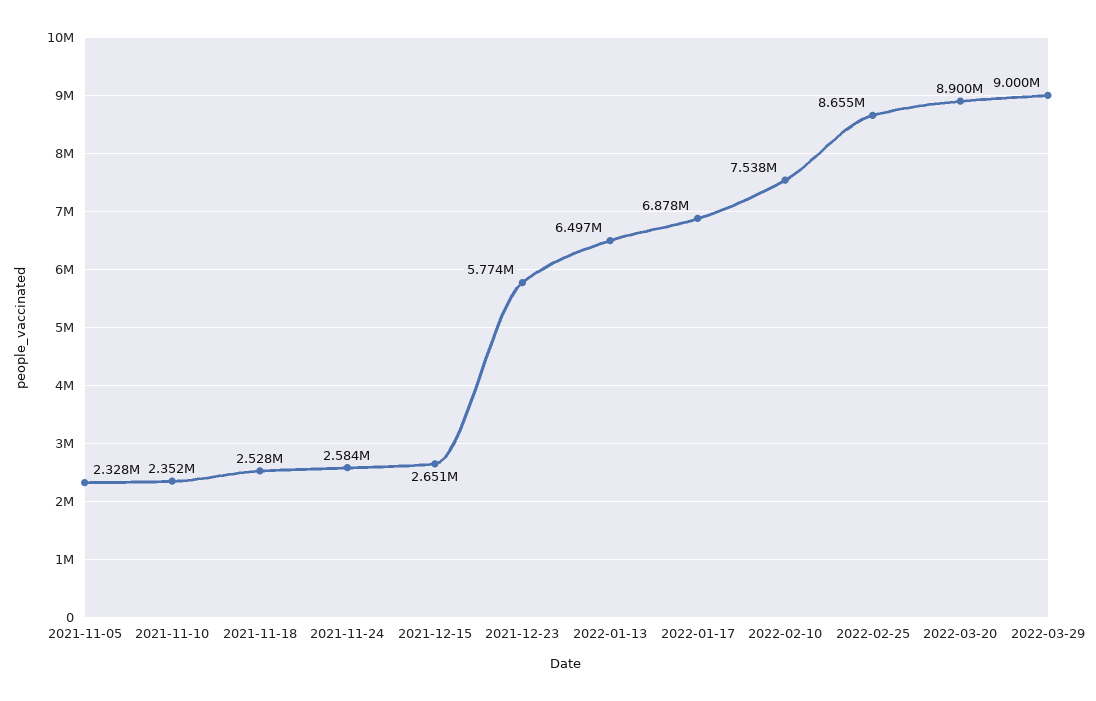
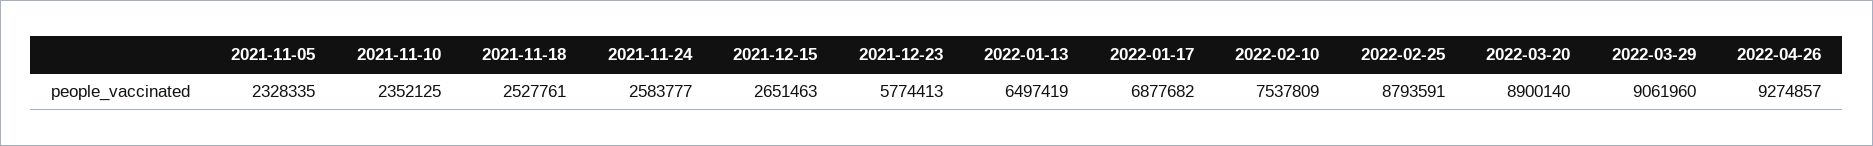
2022-02-25: 8655000 -> 8793591
2022-03-29: 9000000 -> 9061960
2022-04-26: none -> 9274857

